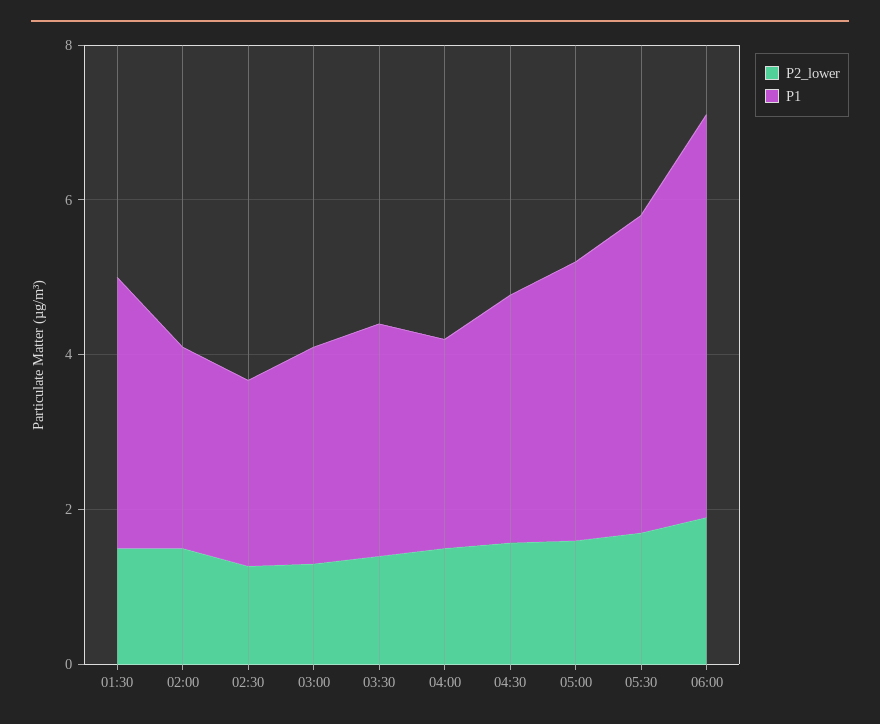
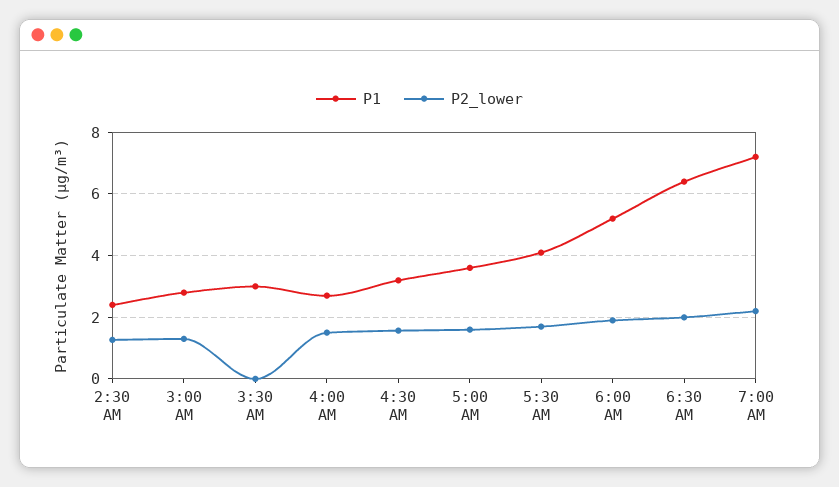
P2_lower, 01:30: 1.5 -> none
P1, 01:30: 3.5 -> none
P2_lower, 02:00: 1.5 -> none
P1, 02:00: 2.5 -> none
P2_lower, 03:30: 1.5 -> 0
P1, 6:30 AM: none -> 6.4
P2_lower, 6:30 AM: none -> 2
P1, 7:00 AM: none -> 7.2
P2_lower, 7:00 AM: none -> 2.2

